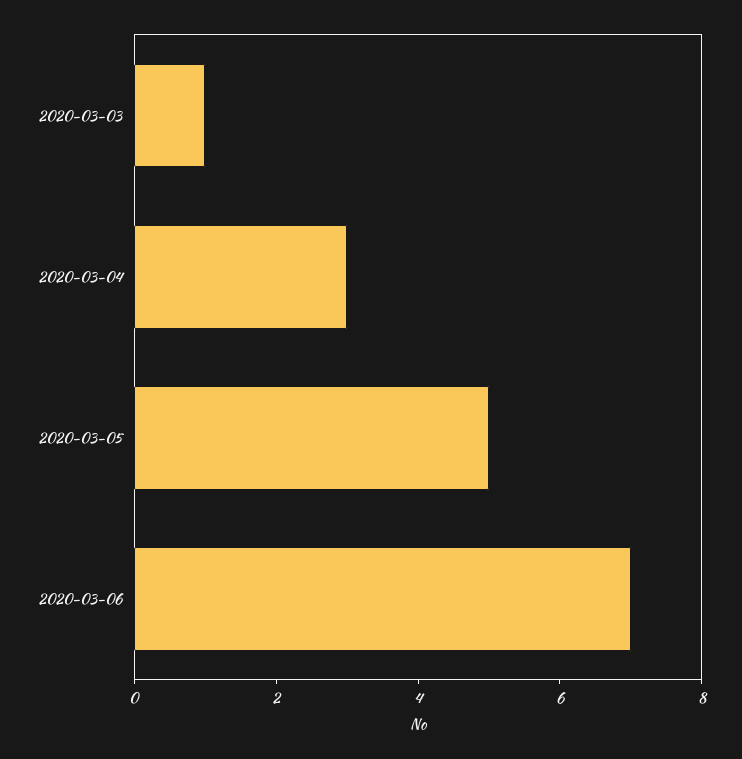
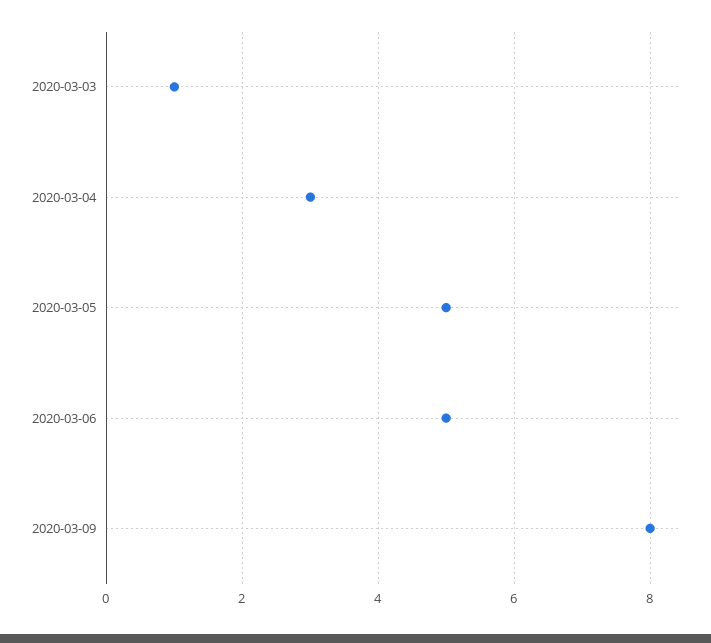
2020-03-06: 7 -> 5
2020-03-09: none -> 8

